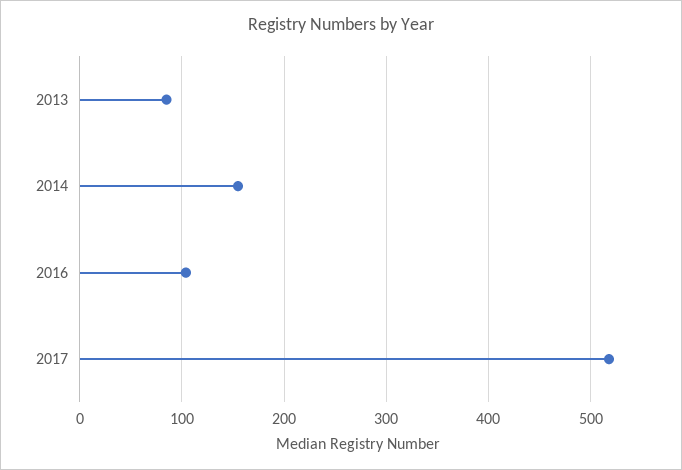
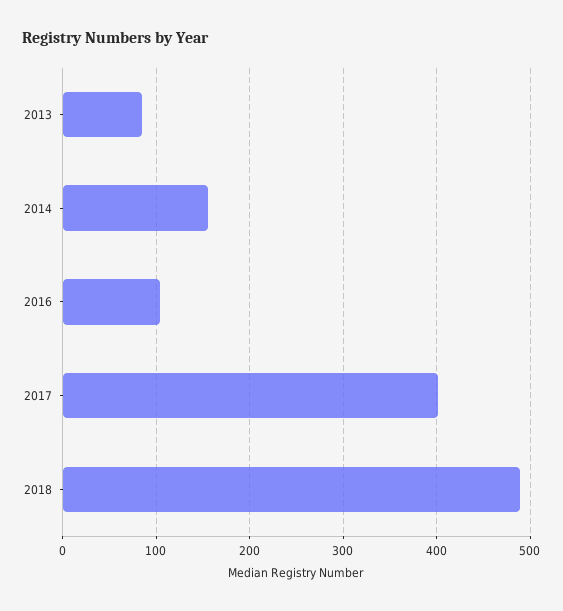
2017: 520 -> 400
2018: none -> 490

